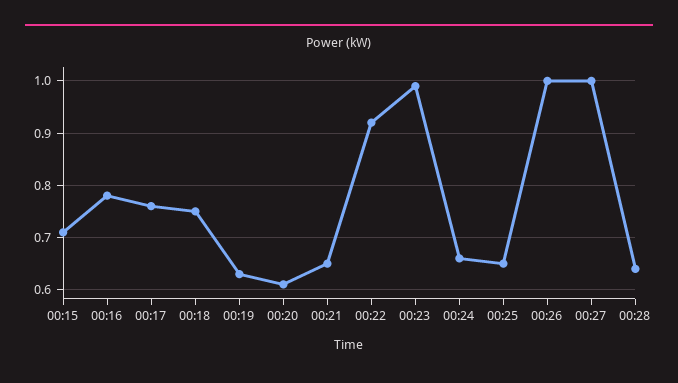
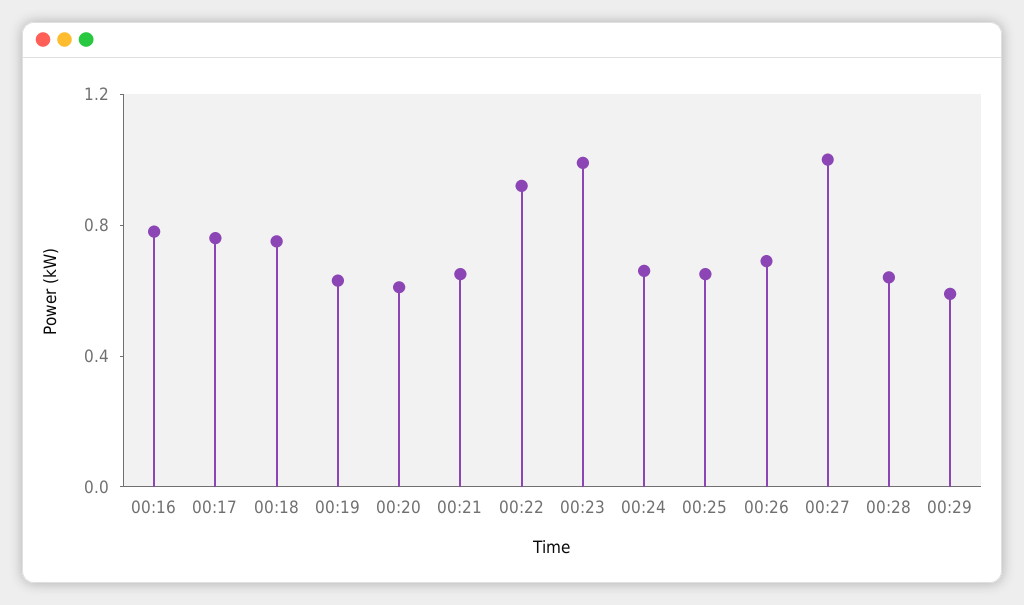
00:15: 0.7 -> none
00:26: 1 -> 0.7
00:29: none -> 0.6

